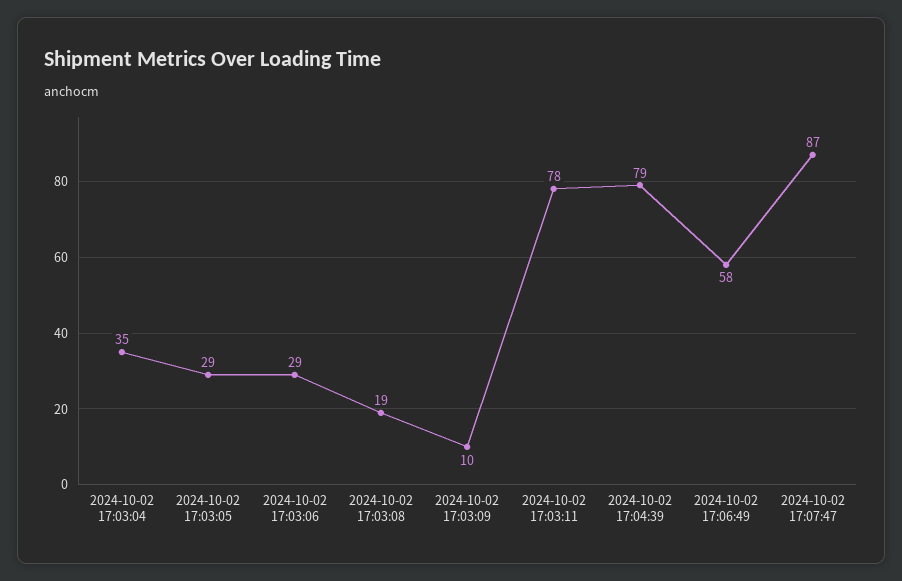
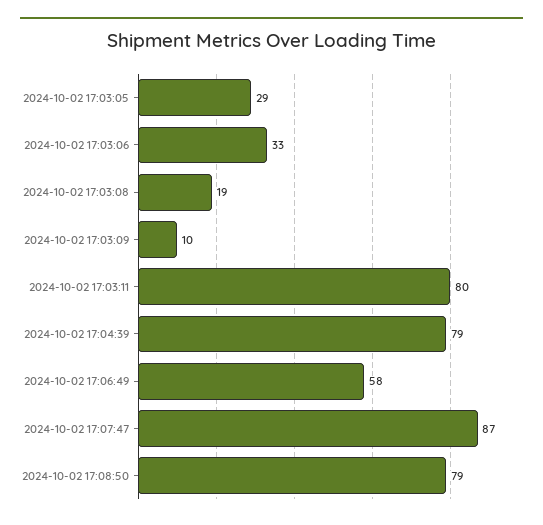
2024-10-02 17:03:04: 35 -> none
2024-10-02 17:03:06: 29 -> 33
2024-10-02 17:03:11: 78 -> 80
2024-10-02 17:08:50: none -> 79

